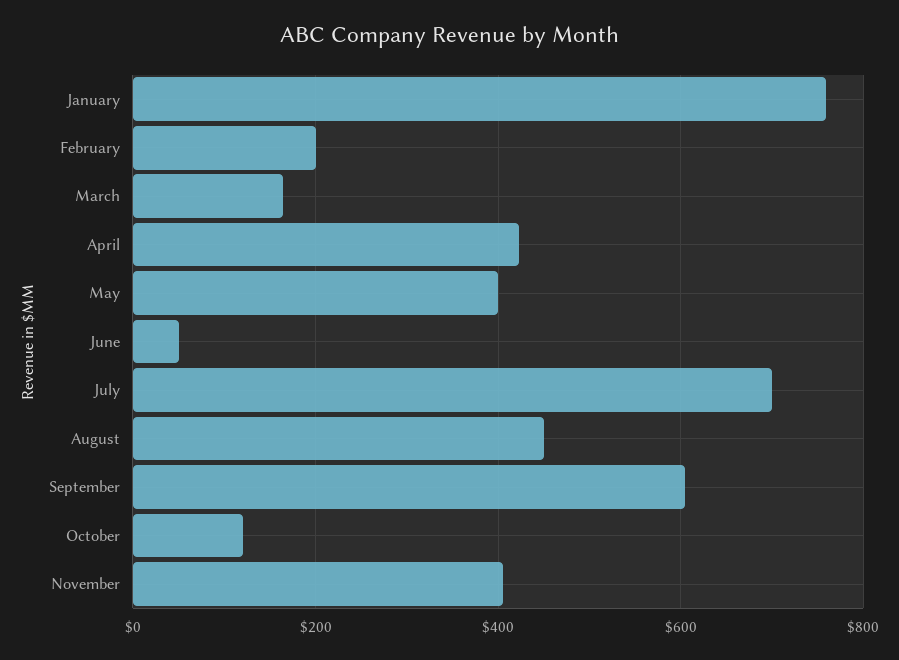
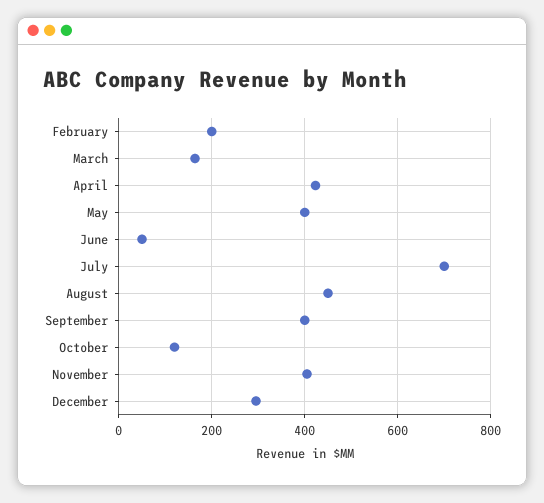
January: 760 -> none
September: 600 -> 400
December: none -> 300

